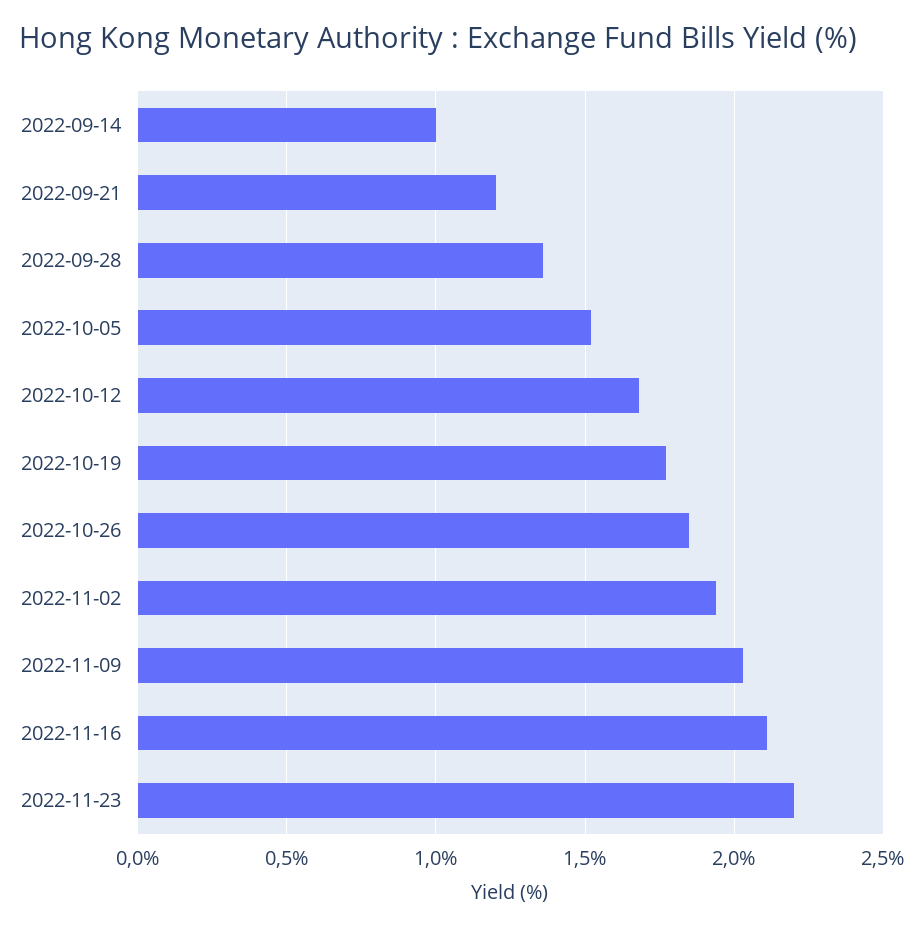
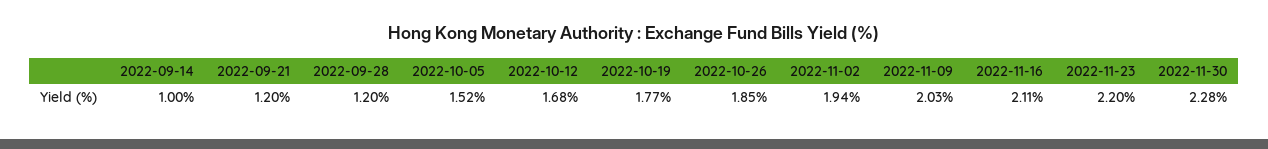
2022-09-28: 1.35 -> 1.2
2022-11-30: none -> 2.28

